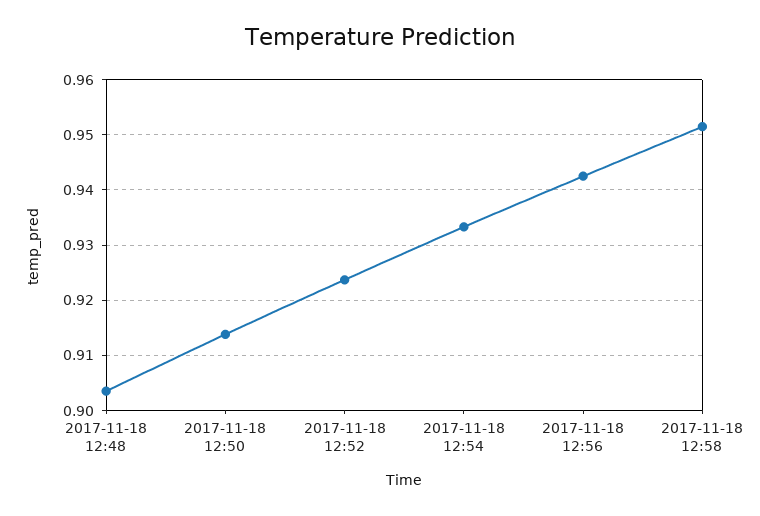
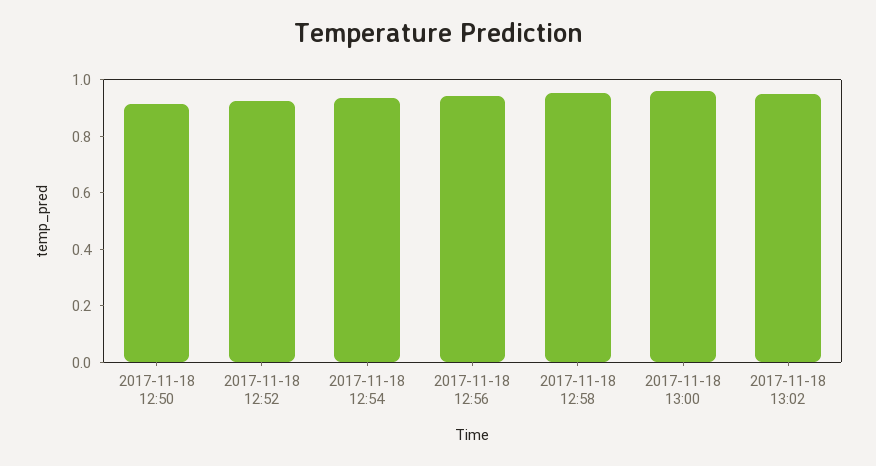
2017-11-18 12:48: 0.904 -> none
2017-11-18 13:00: none -> 0.95
2017-11-18 13:02: none -> 0.95

